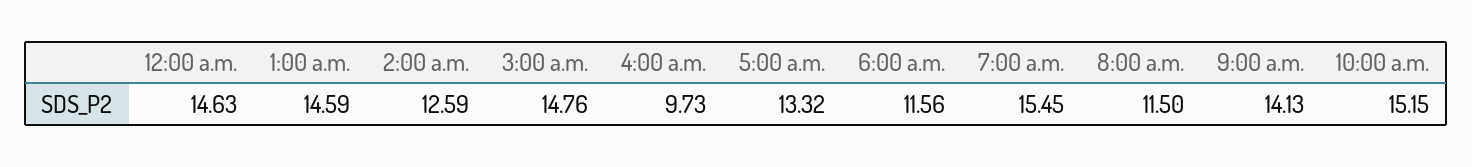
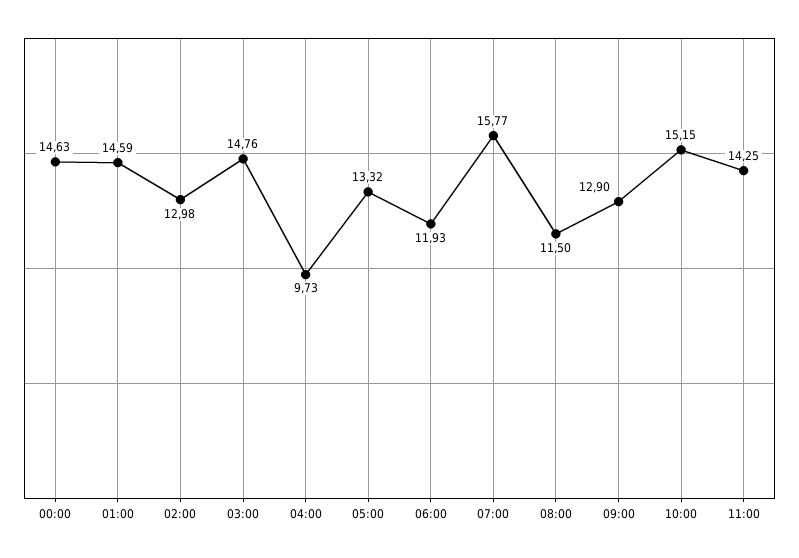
2:00 a.m.: 12.59 -> 12.98
6:00 a.m.: 11.56 -> 11.93
7:00 a.m.: 15.45 -> 15.77
9:00 a.m.: 14.13 -> 12.9
11:00: none -> 14.25

